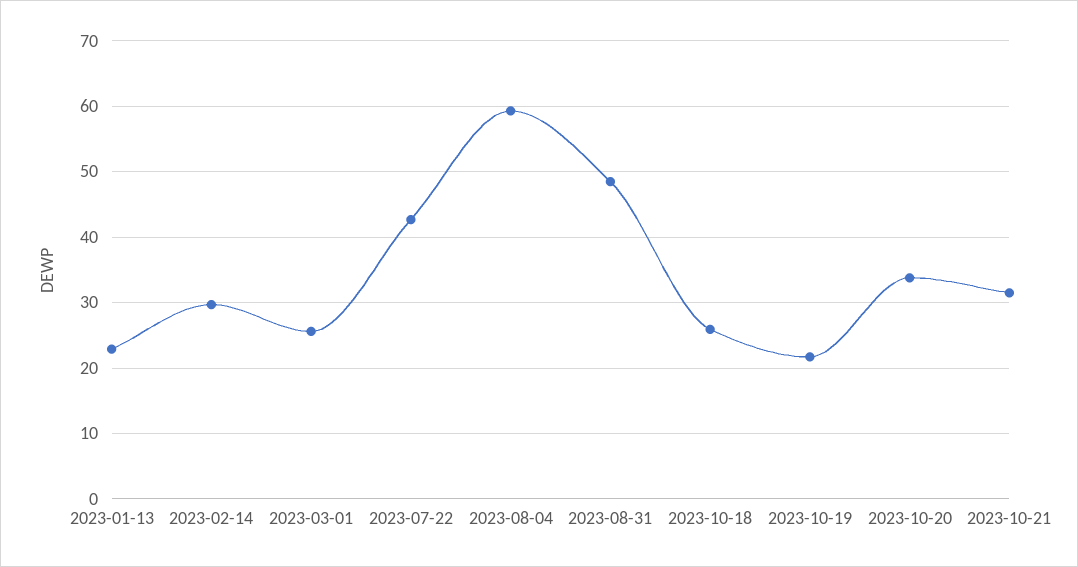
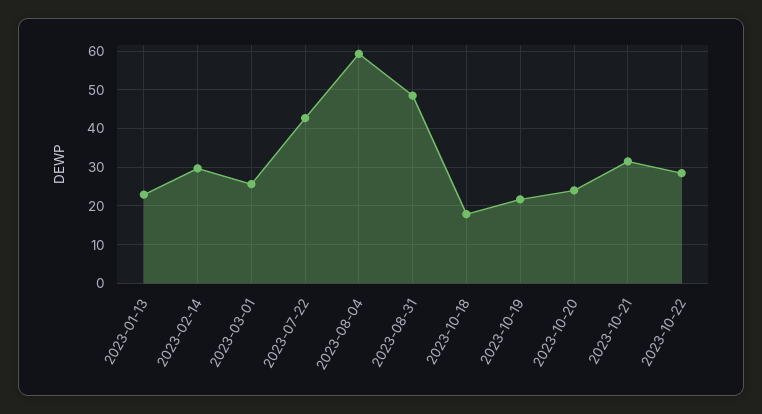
2023-10-18: 26 -> 18
2023-10-20: 34 -> 24
2023-10-22: none -> 28

